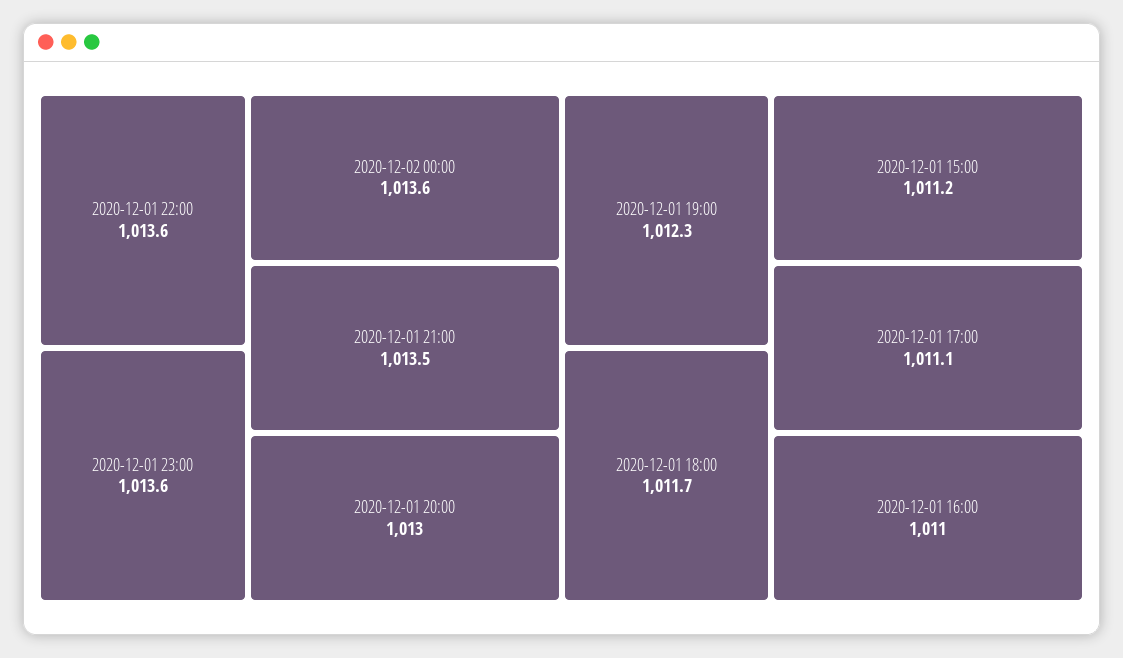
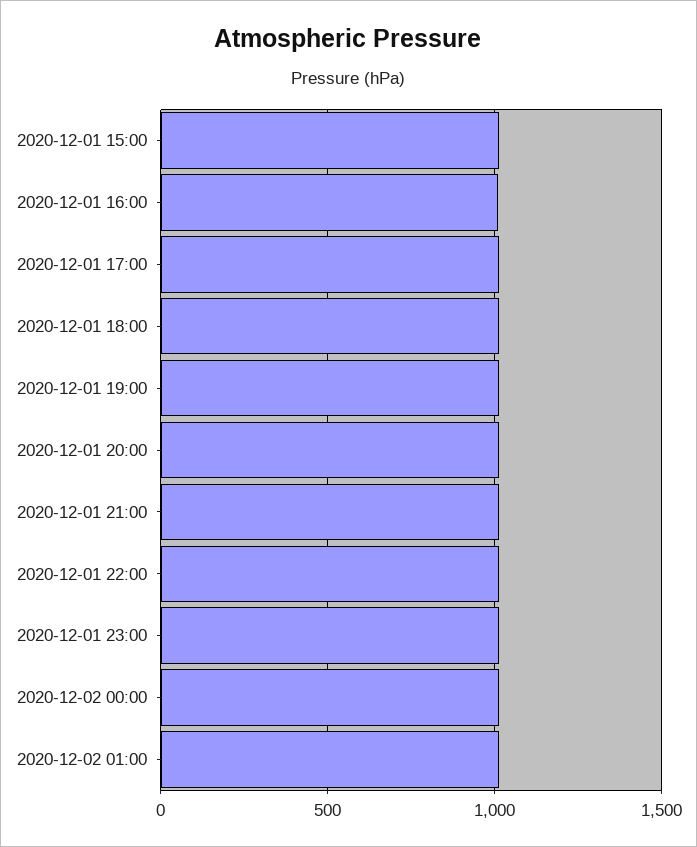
2020-12-02 01:00: none -> 1000

